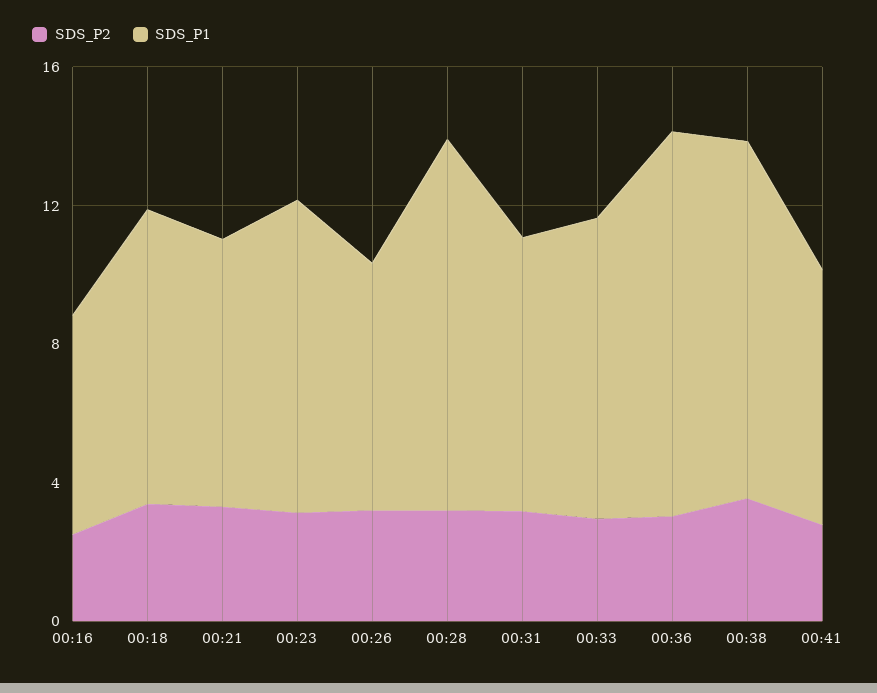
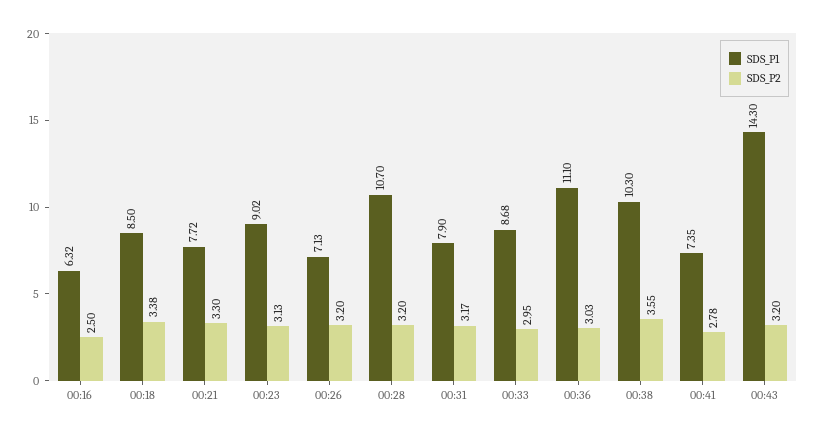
SDS_P1, 00:43: none -> 14.3
SDS_P2, 00:43: none -> 3.2

